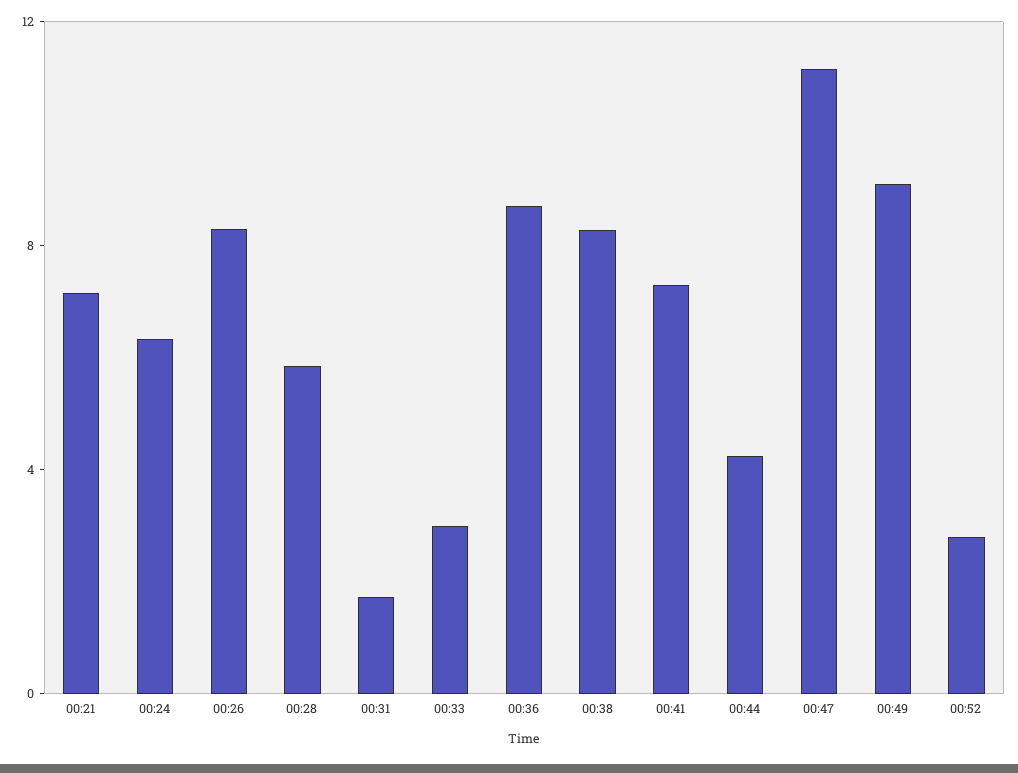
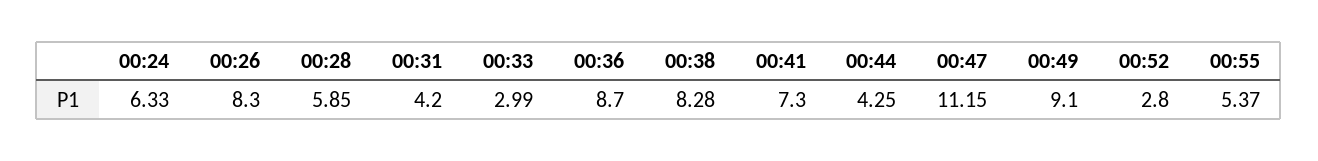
00:21: 7 -> none
00:31: 2 -> 4.2
00:55: none -> 5.37

